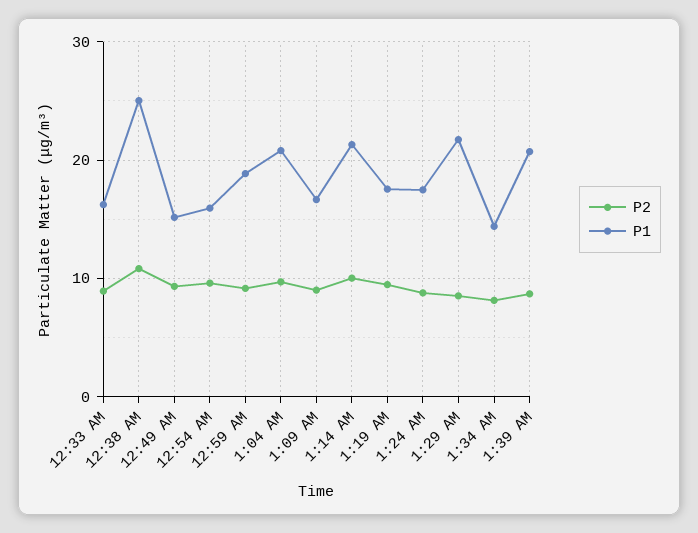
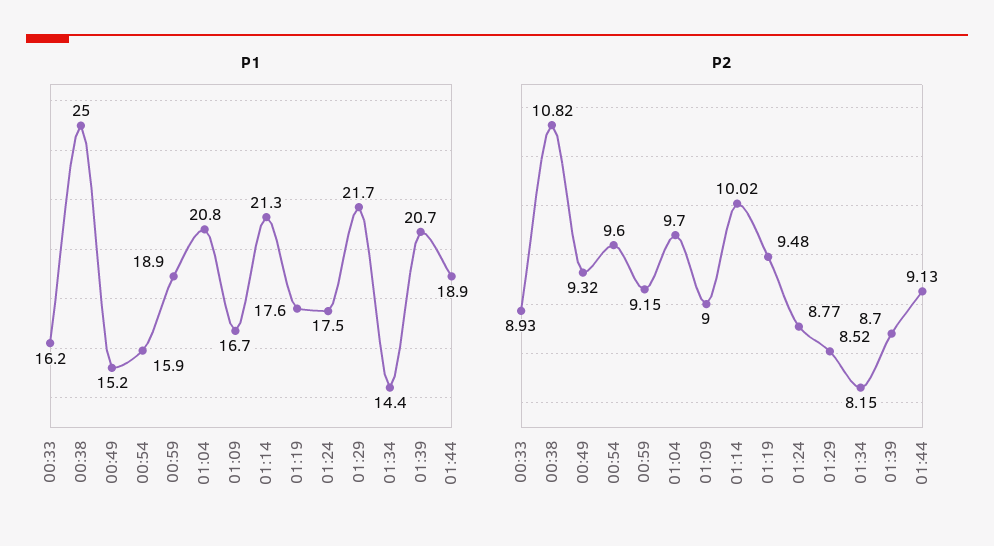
P1, 01:44: none -> 18.9
P2, 01:44: none -> 9.13

